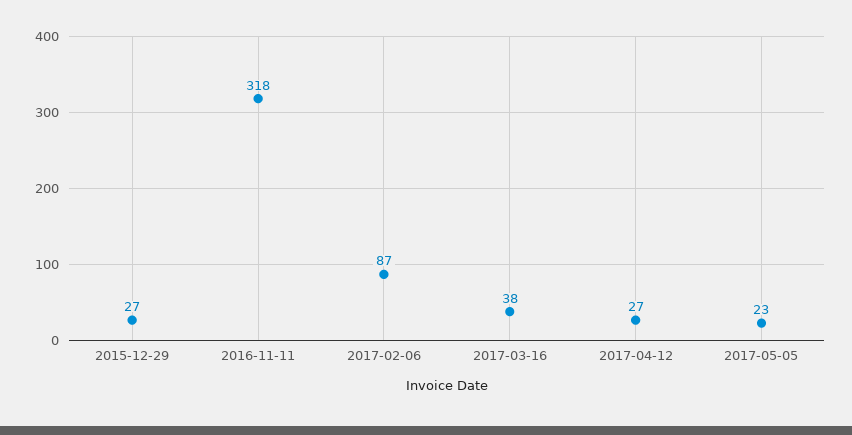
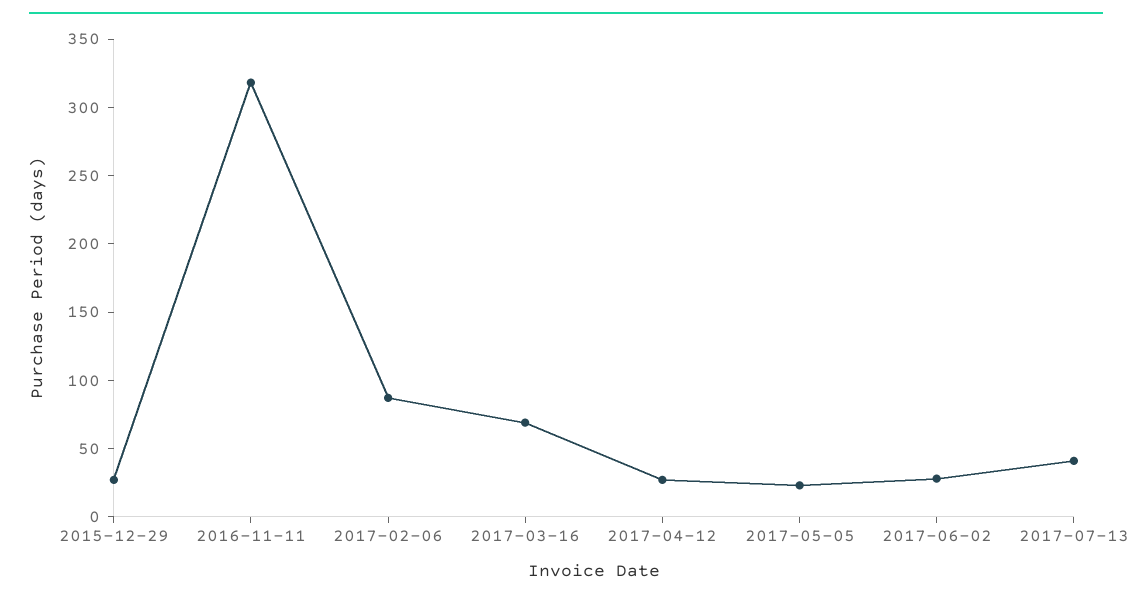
2017-03-16: 38 -> 70
2017-06-02: none -> 30
2017-07-13: none -> 40

